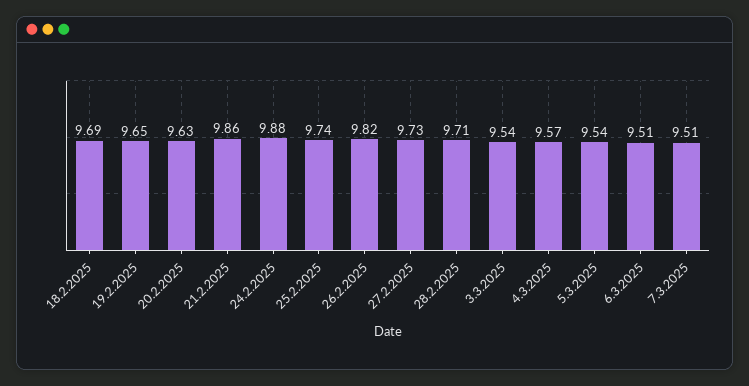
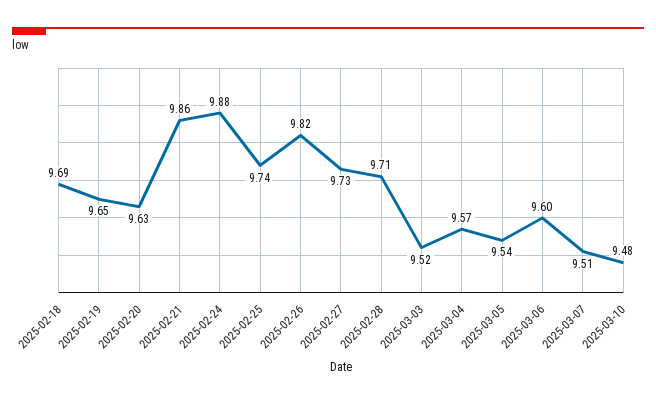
3.3.2025: 9.54 -> 9.52
6.3.2025: 9.51 -> 9.6
2025-03-10: none -> 9.48

